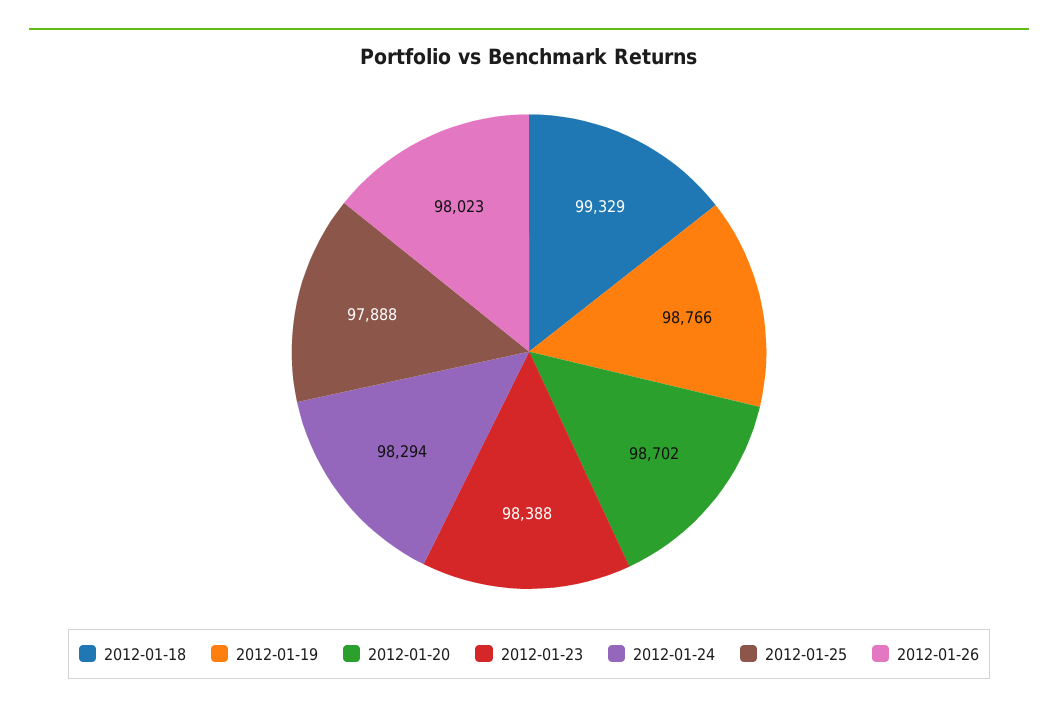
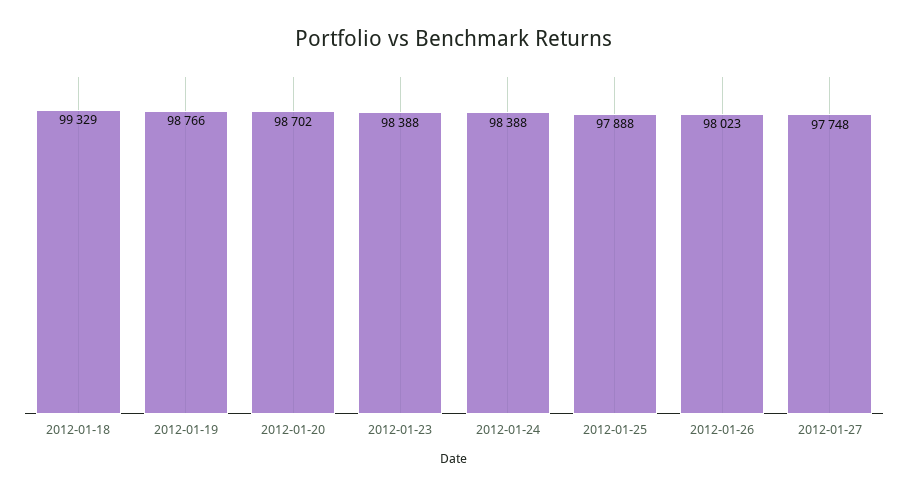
2012-01-24: 98294 -> 98388
2012-01-27: none -> 97748

